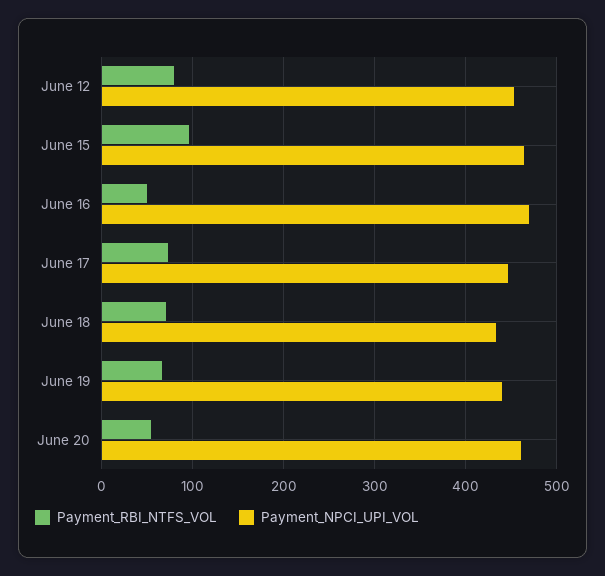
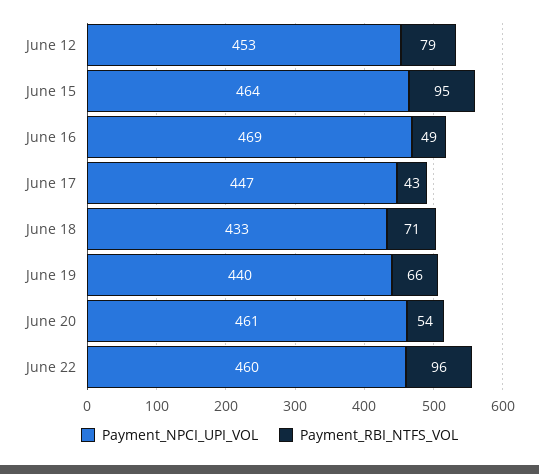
Payment_RBI_NTFS_VOL, June 17: 70 -> 43
Payment_NPCI_UPI_VOL, June 22: none -> 460
Payment_RBI_NTFS_VOL, June 22: none -> 96

